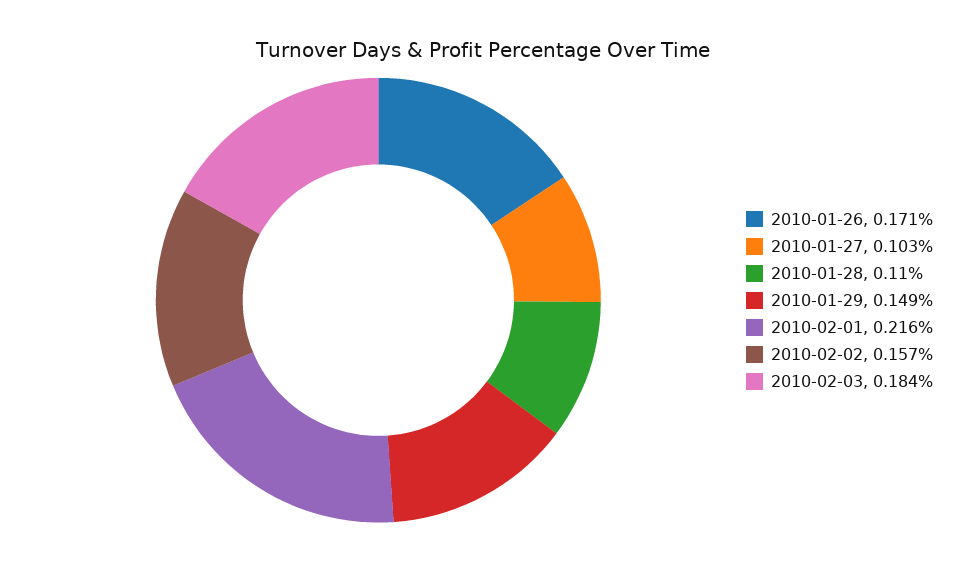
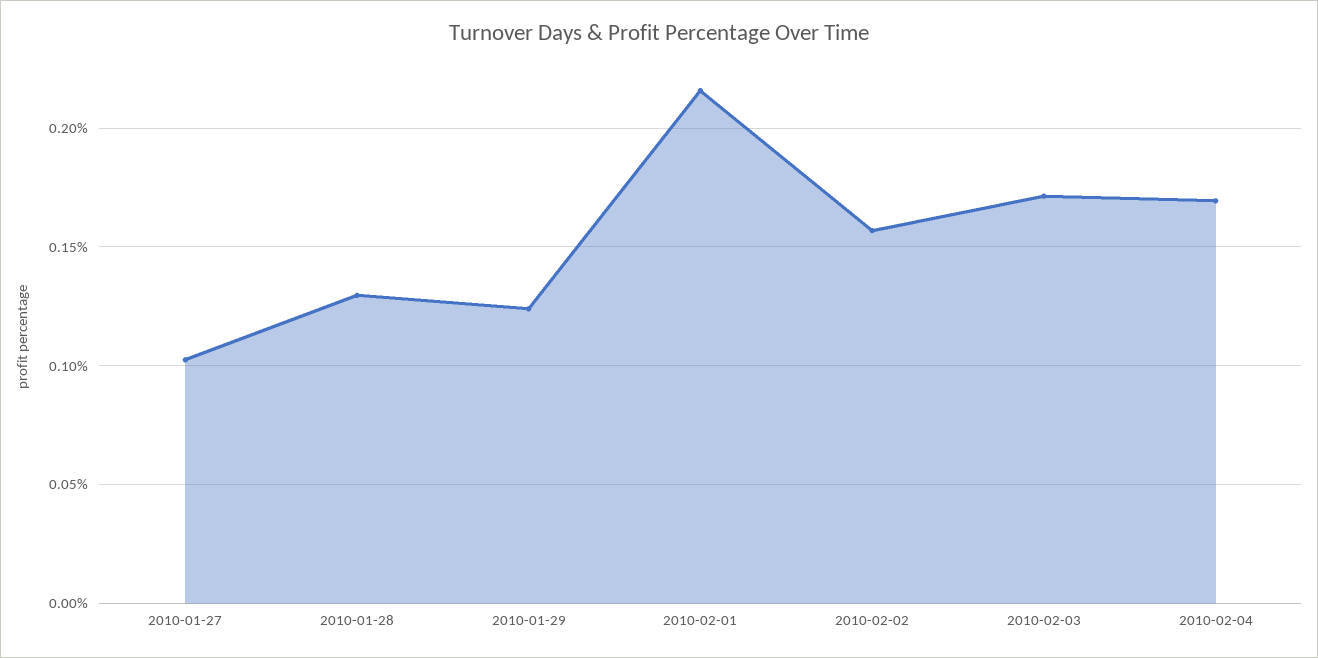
2010-01-26: 0.171 -> none
2010-01-28: 0.11 -> 0.13
2010-01-29: 0.149 -> 0.125
2010-02-03: 0.184 -> 0.17
2010-02-04: none -> 0.17

